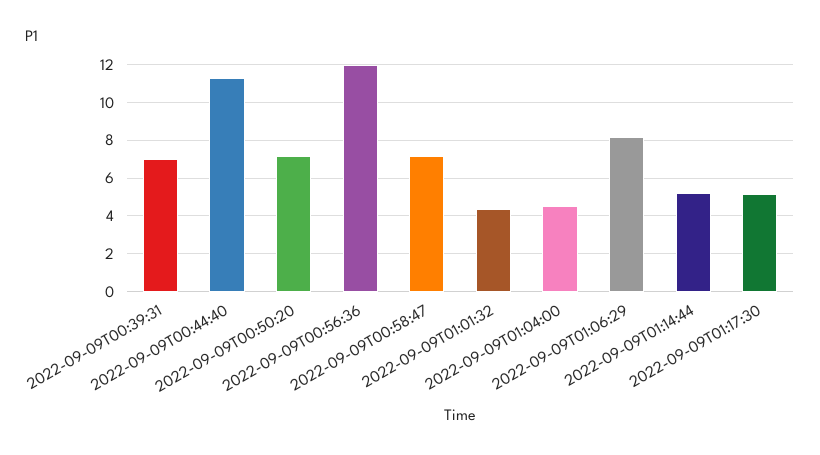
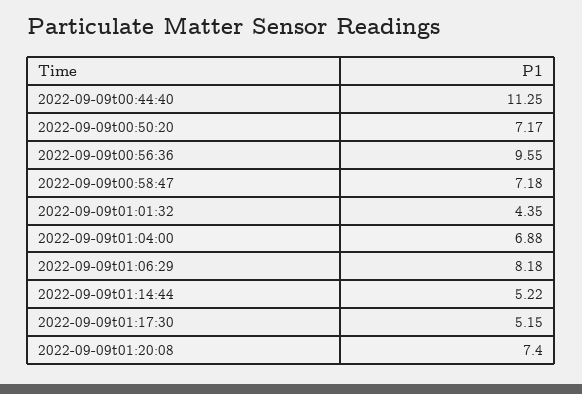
2022-09-09T00:39:31: 7 -> none
2022-09-09T00:56:36: 12 -> 9.55
2022-09-09T01:04:00: 4.5 -> 6.88
2022-09-09t01:20:08: none -> 7.4

